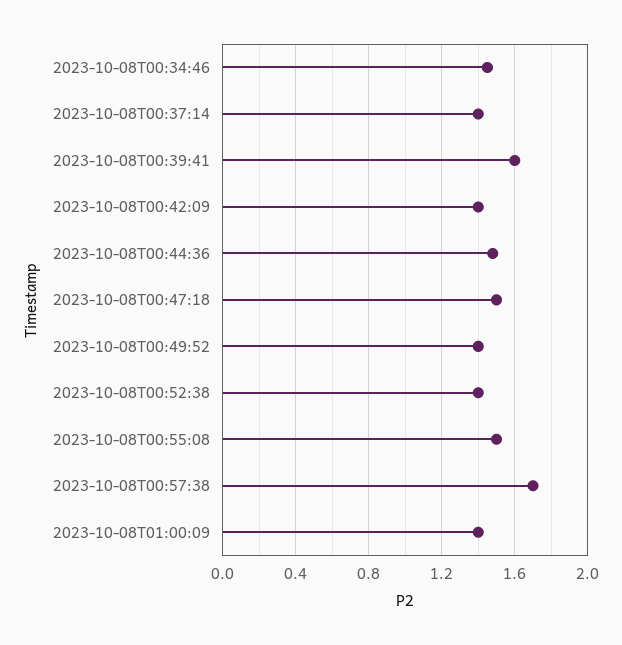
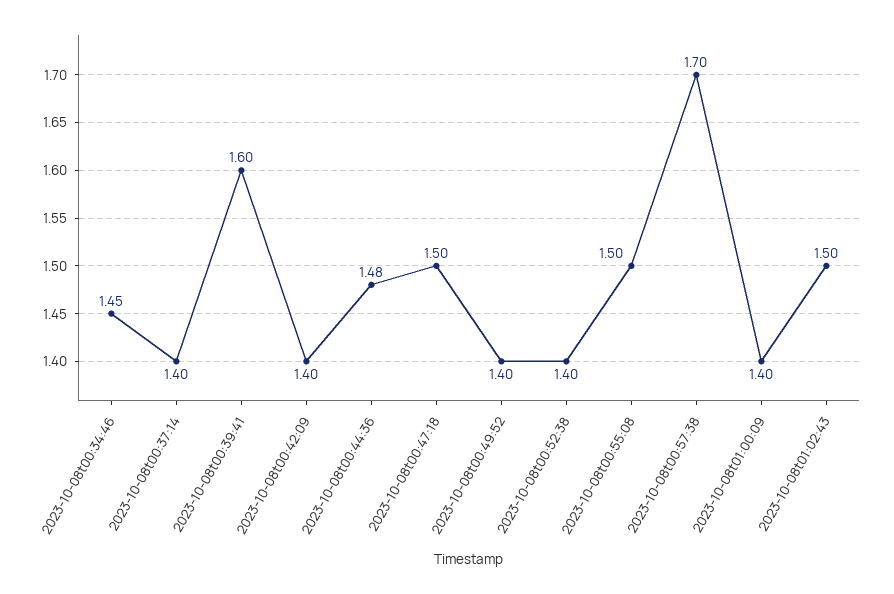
2023-10-08t01:02:43: none -> 1.5

